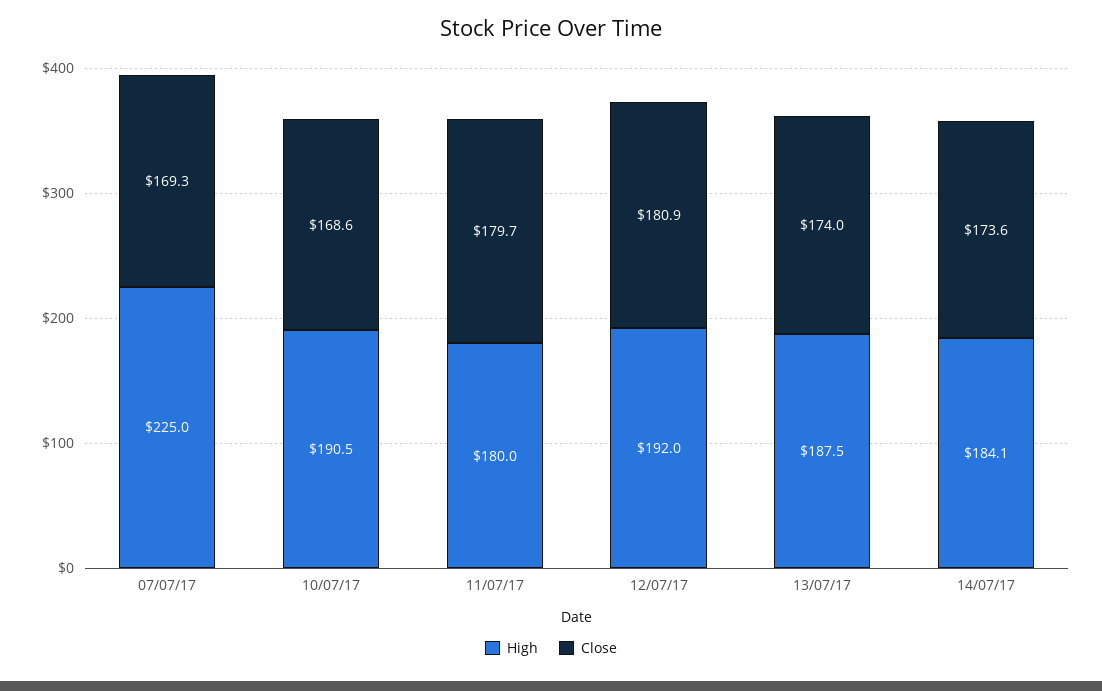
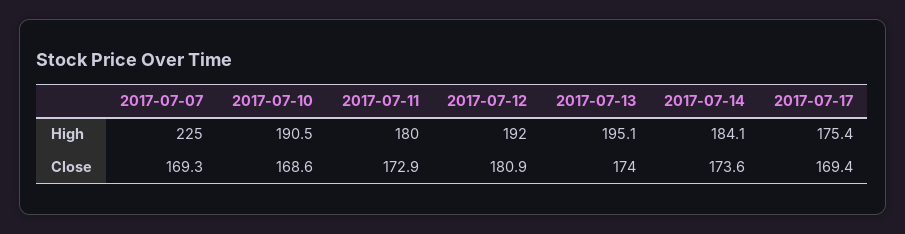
Close, 11/07/17: 179.7 -> 172.9
High, 13/07/17: 187.5 -> 195.1
High, 2017-07-17: none -> 175.4
Close, 2017-07-17: none -> 169.4

